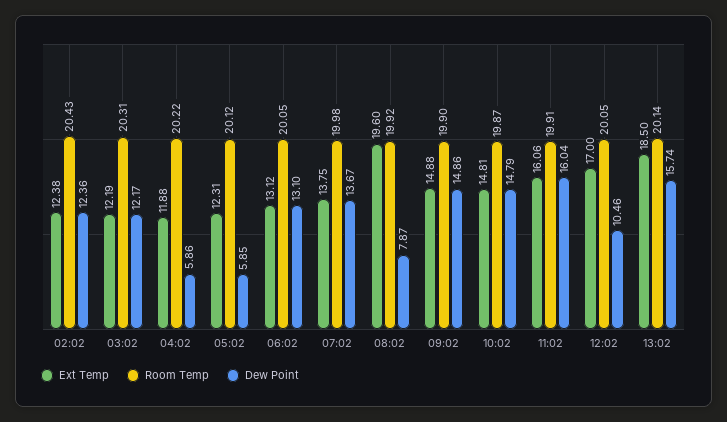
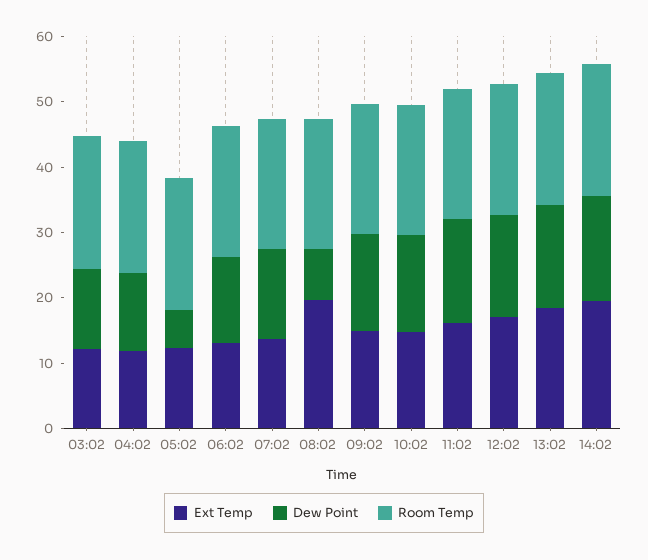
Ext Temp, 02:02: 12.38 -> none
Room Temp, 02:02: 20.43 -> none
Dew Point, 02:02: 12.36 -> none
Dew Point, 04:02: 5.86 -> 12
Dew Point, 12:02: 10.46 -> 16
Ext Temp, 14:02: none -> 20
Dew Point, 14:02: none -> 16
Room Temp, 14:02: none -> 20

